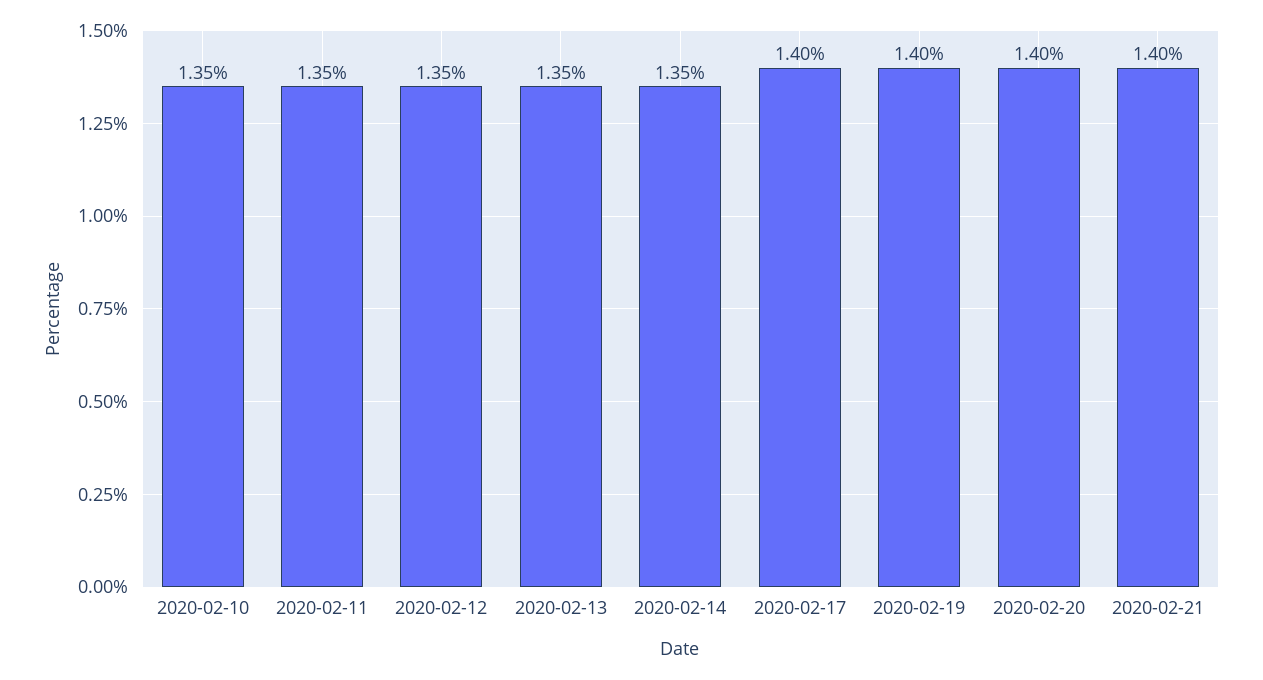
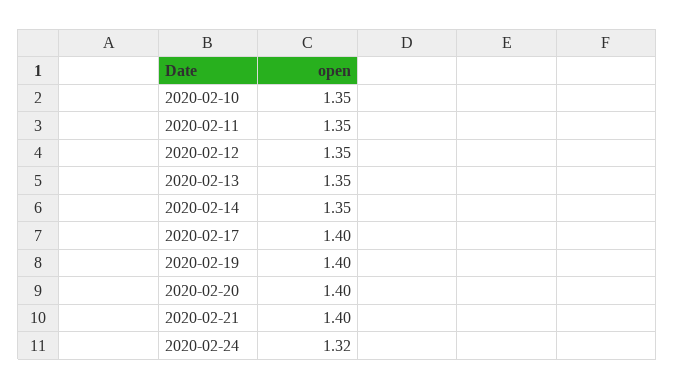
2020-02-24: none -> 1.32

